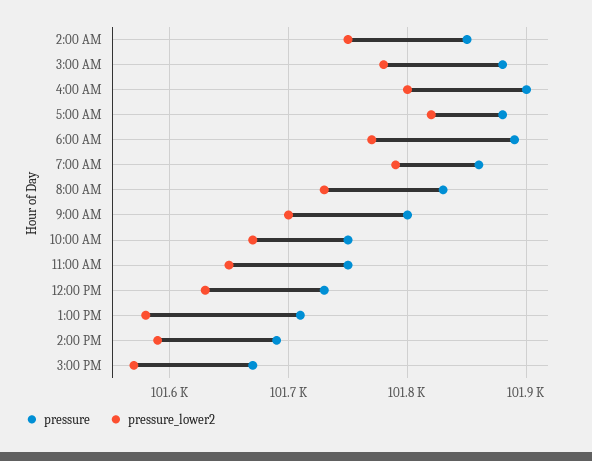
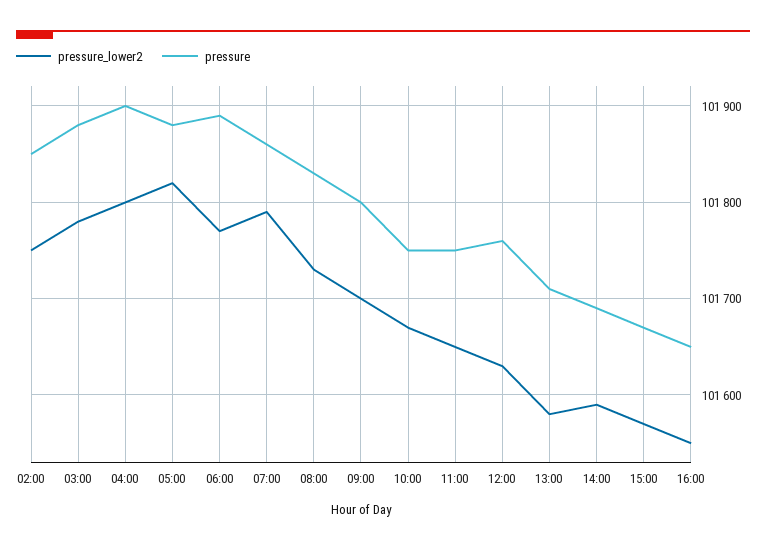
pressure, 12:00 PM: 101730 -> 101760
pressure_lower2, 16:00: none -> 101550
pressure, 16:00: none -> 101650

